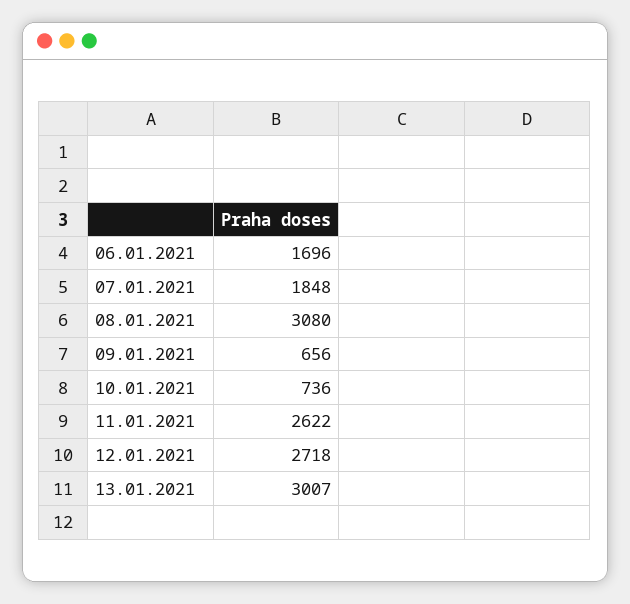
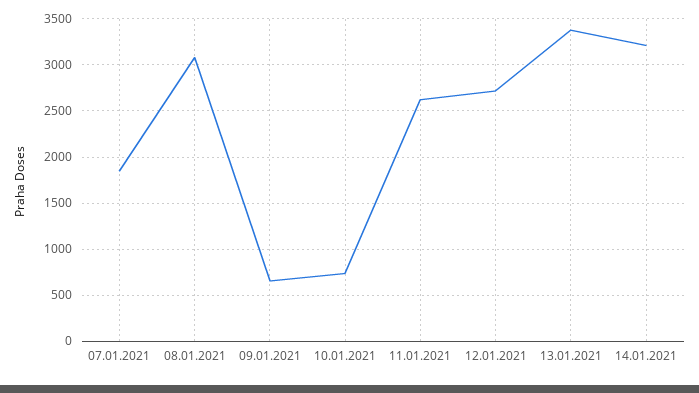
06.01.2021: 1696 -> none
13.01.2021: 3007 -> 3400
14.01.2021: none -> 3200

